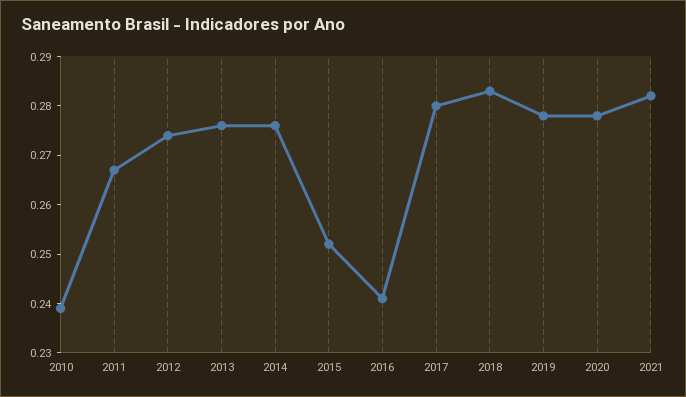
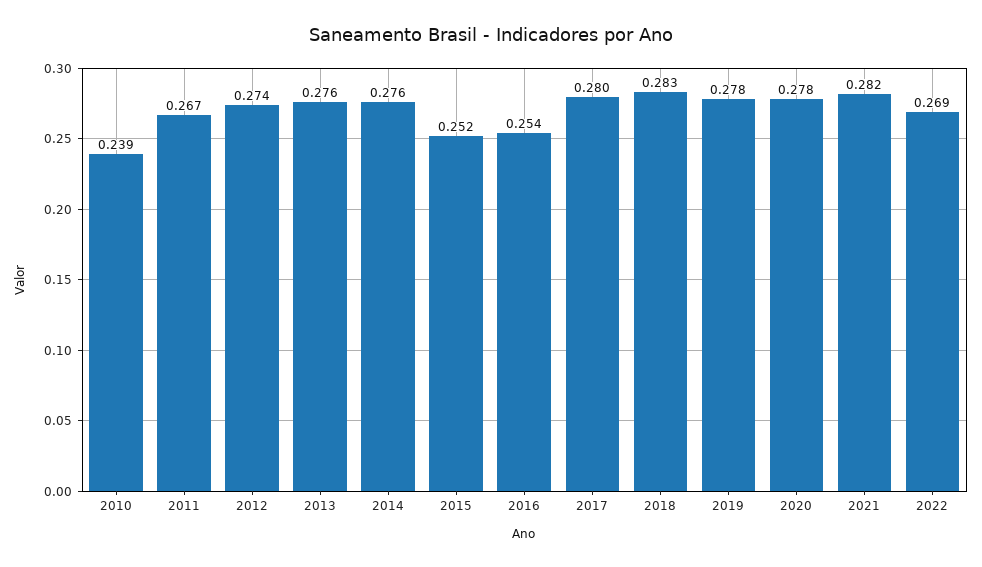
2016: 0.24 -> 0.254
2022: none -> 0.269

